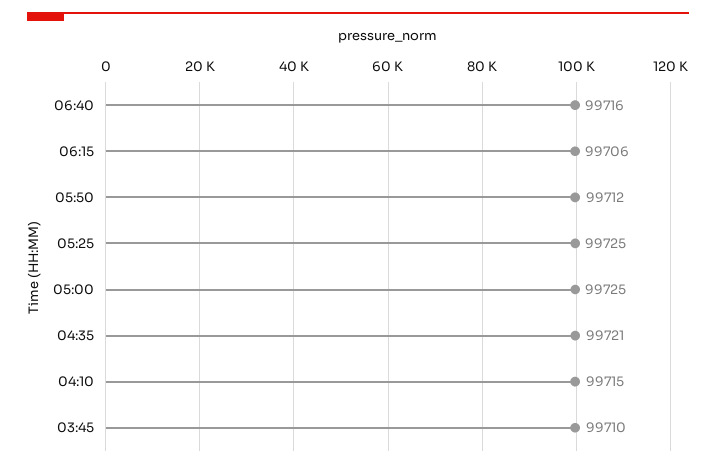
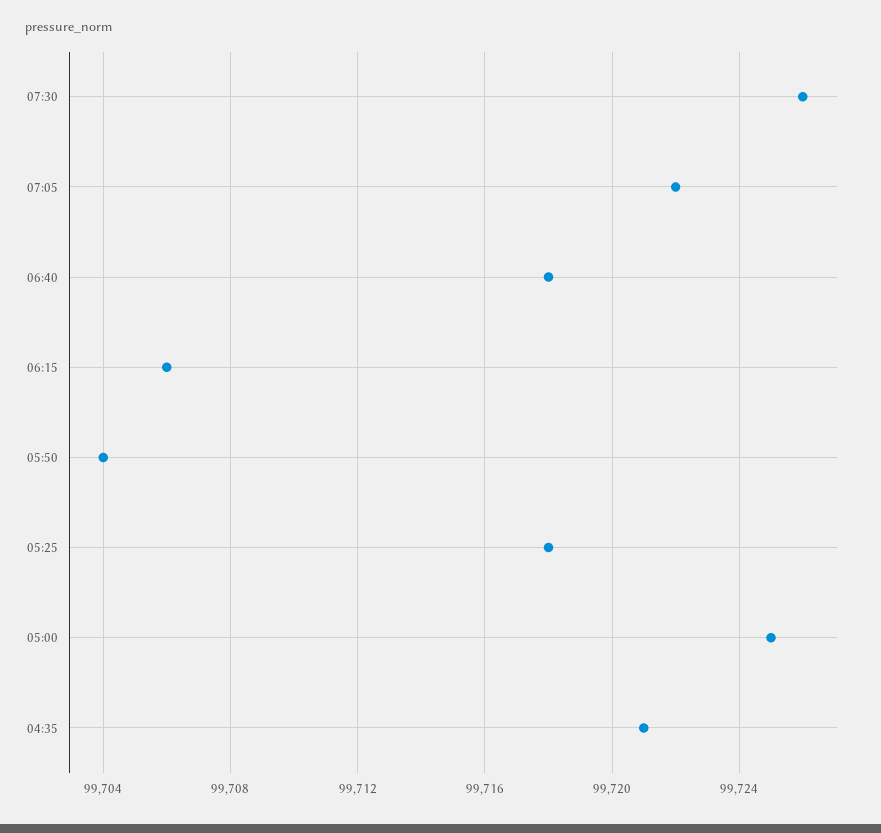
06:40: 99716 -> 99718
05:50: 99712 -> 99704
05:25: 99725 -> 99718
04:10: 99715 -> none
03:45: 99710 -> none
07:30: none -> 99726
07:05: none -> 99722

